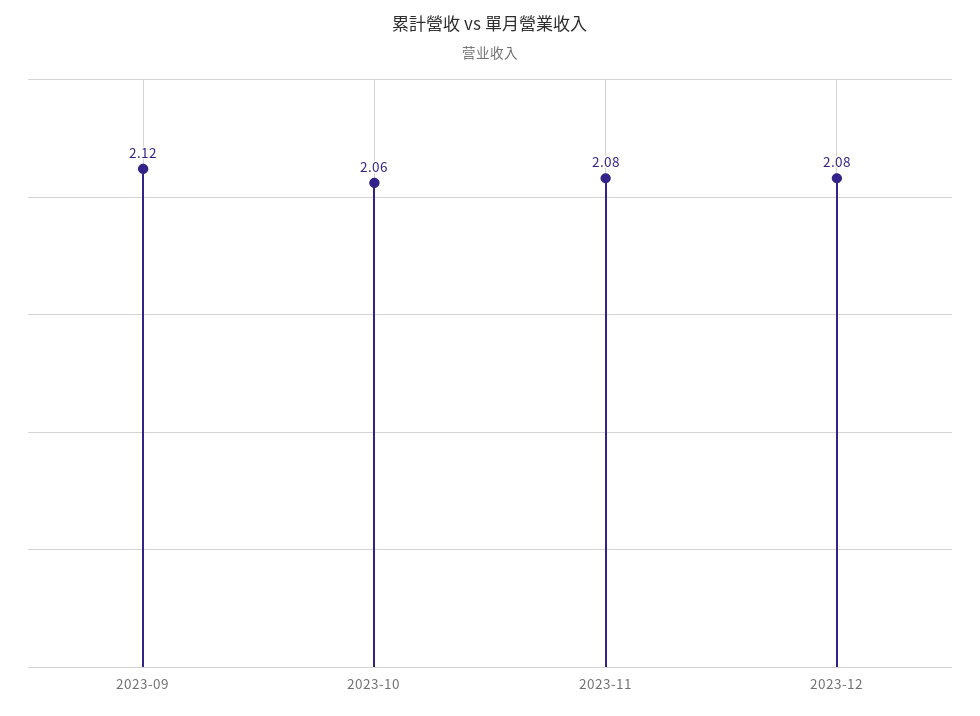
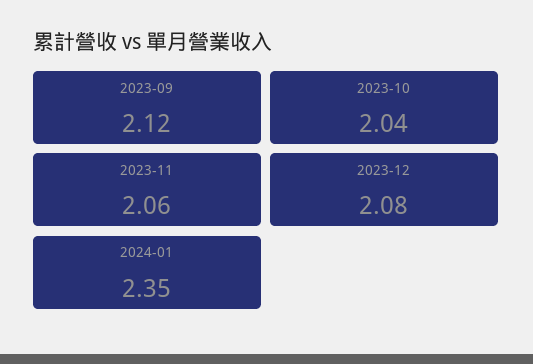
2023-10: 2.06 -> 2.04
2023-11: 2.08 -> 2.06
2024-01: none -> 2.35

